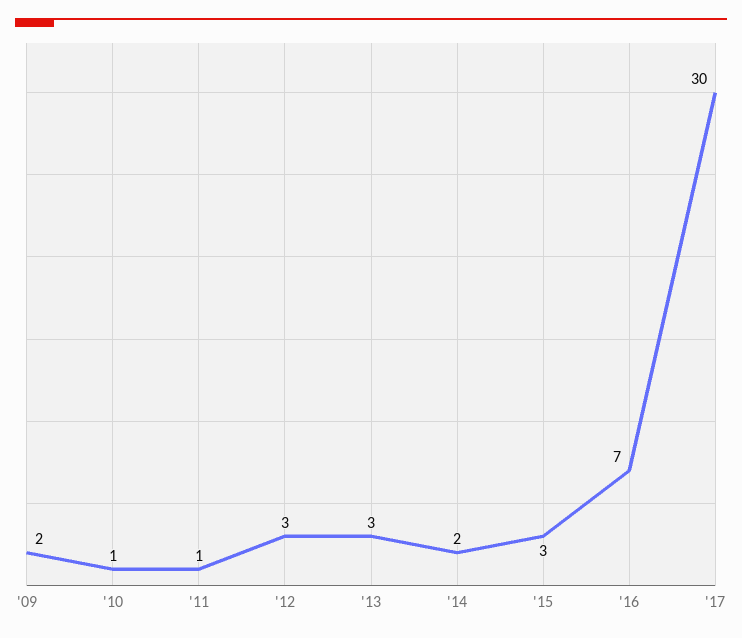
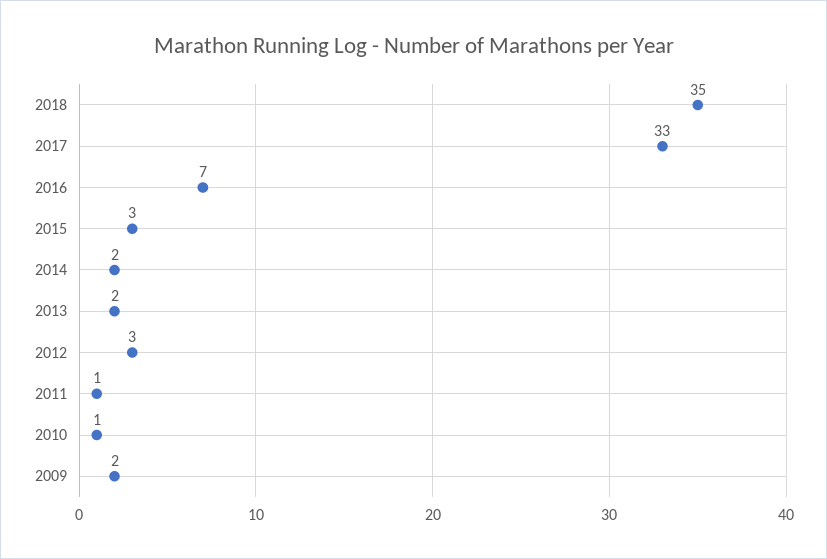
'13: 3 -> 2
'17: 30 -> 33
2018: none -> 35

